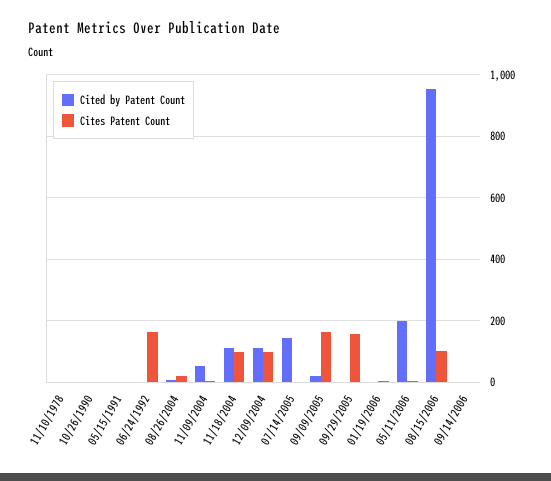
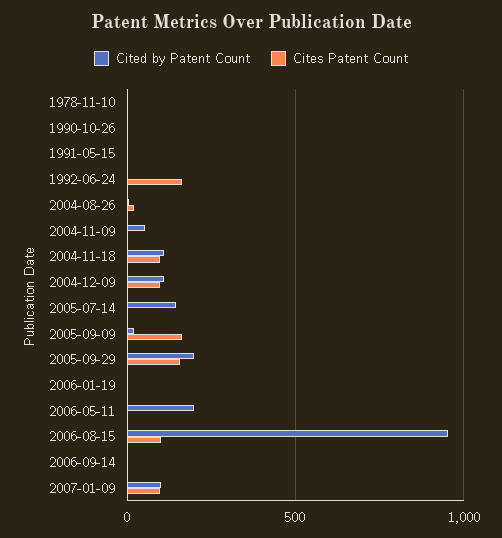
Cited by Patent Count, 09/29/2005: 0 -> 200
Cited by Patent Count, 2007-01-09: none -> 100
Cites Patent Count, 2007-01-09: none -> 100

